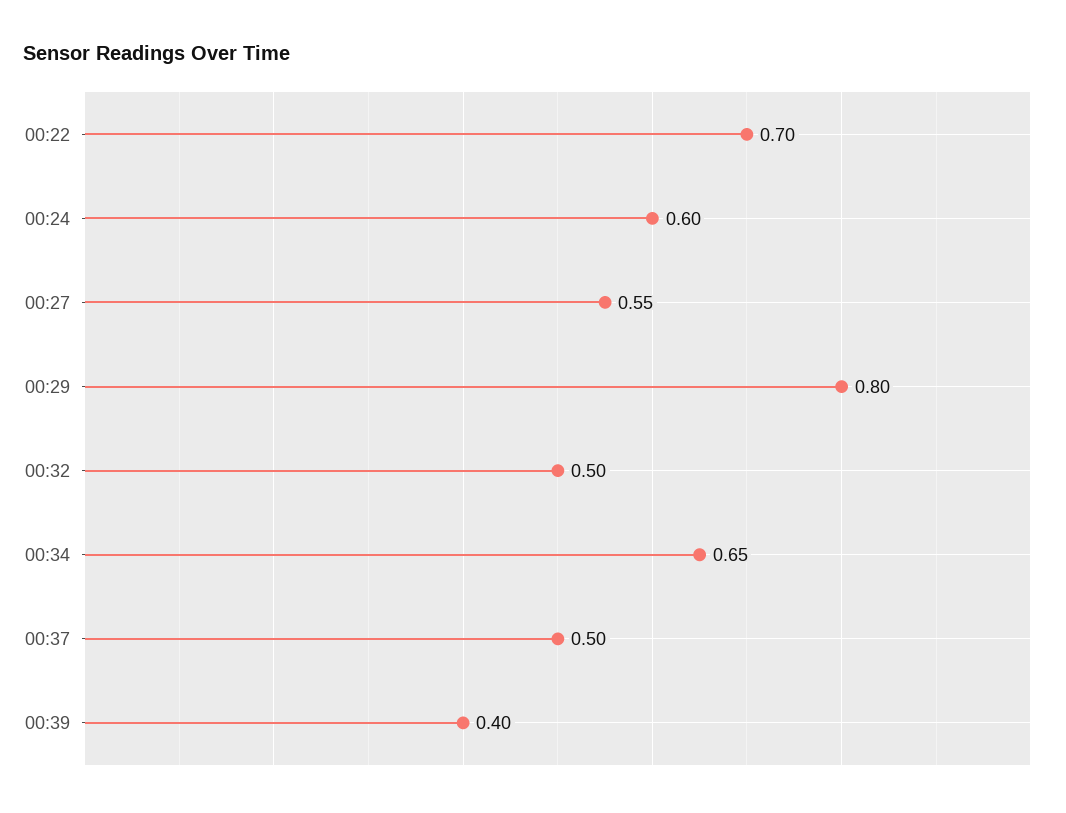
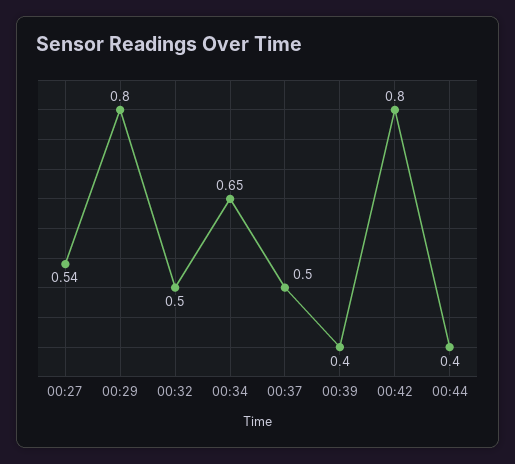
00:22: 0.7 -> none
00:24: 0.6 -> none
00:27: 0.55 -> 0.54
00:42: none -> 0.8
00:44: none -> 0.4

